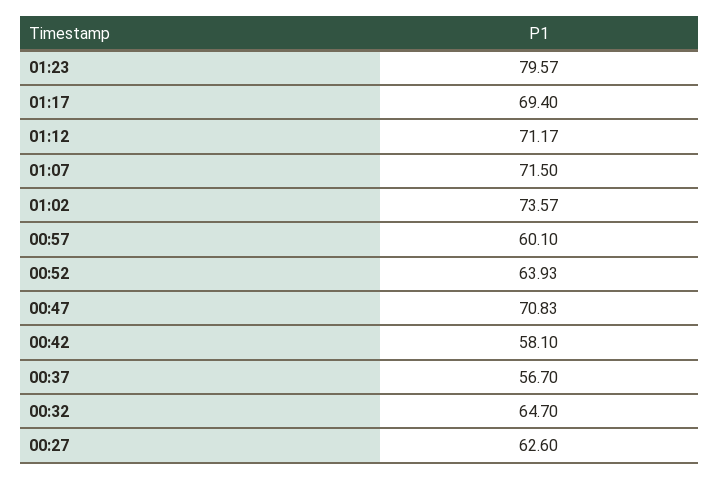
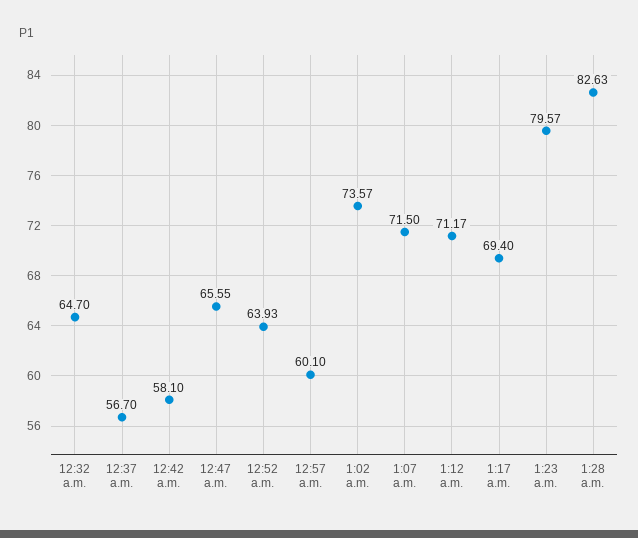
00:47: 70.83 -> 65.55
00:27: 62.6 -> none
1:28 a.m.: none -> 82.63

